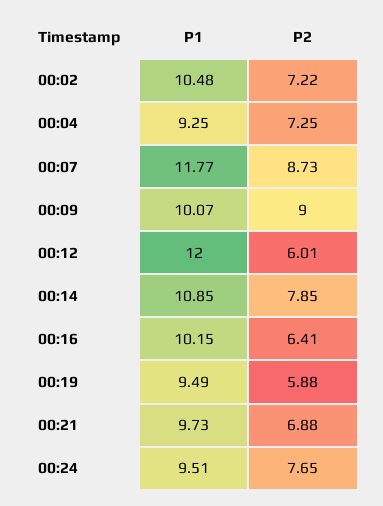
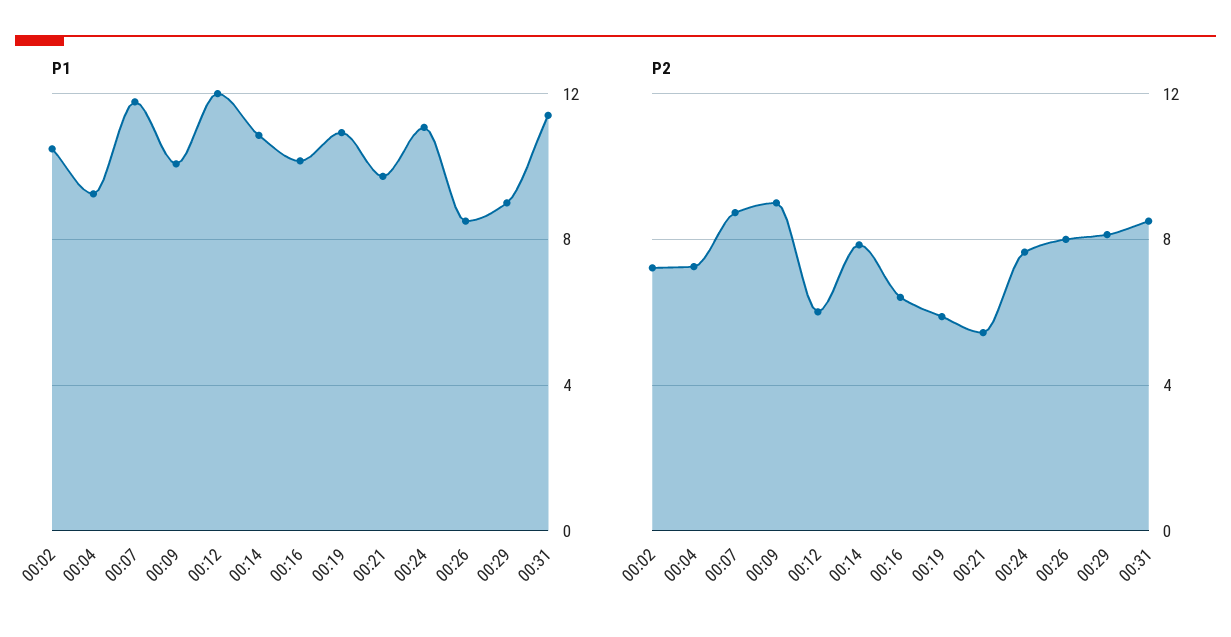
P1, 00:19: 9.49 -> 11
P2, 00:21: 6.88 -> 5.5
P1, 00:24: 9.51 -> 11
P1, 00:26: none -> 8.5
P1, 00:29: none -> 9
P1, 00:31: none -> 11.5
P2, 00:26: none -> 8
P2, 00:29: none -> 8
P2, 00:31: none -> 8.5

